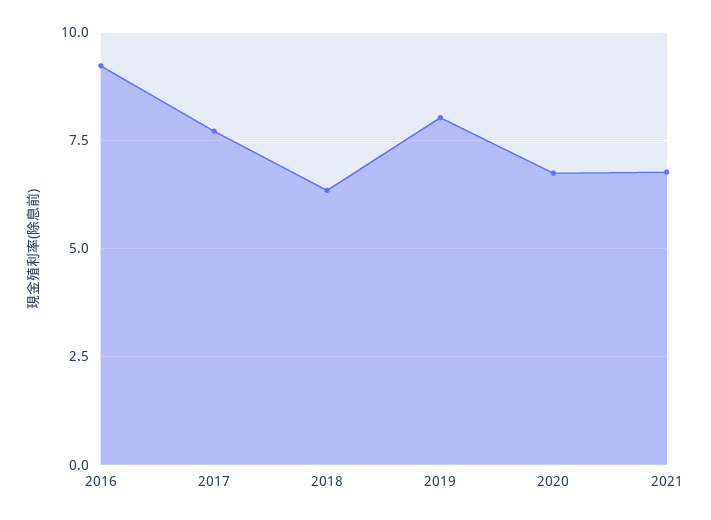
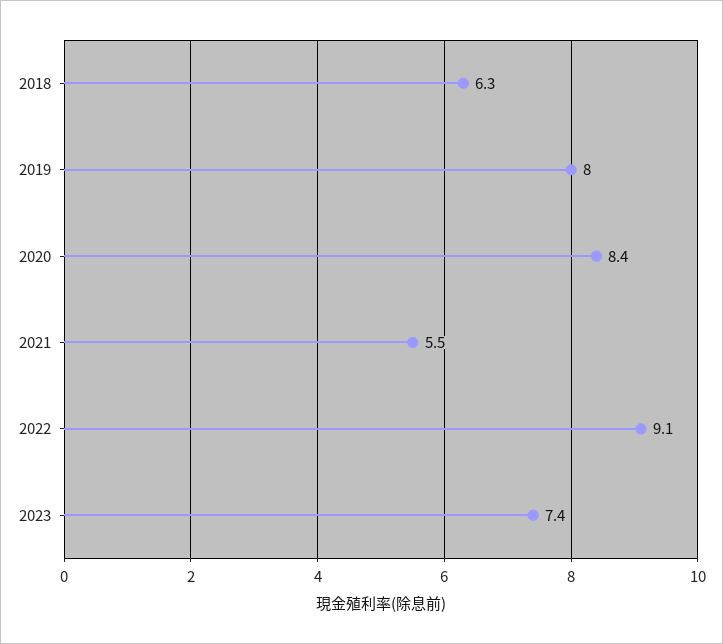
2016: 9.25 -> none
2017: 7.75 -> none
2020: 6.75 -> 8.4
2021: 6.75 -> 5.5
2022: none -> 9.1
2023: none -> 7.4

